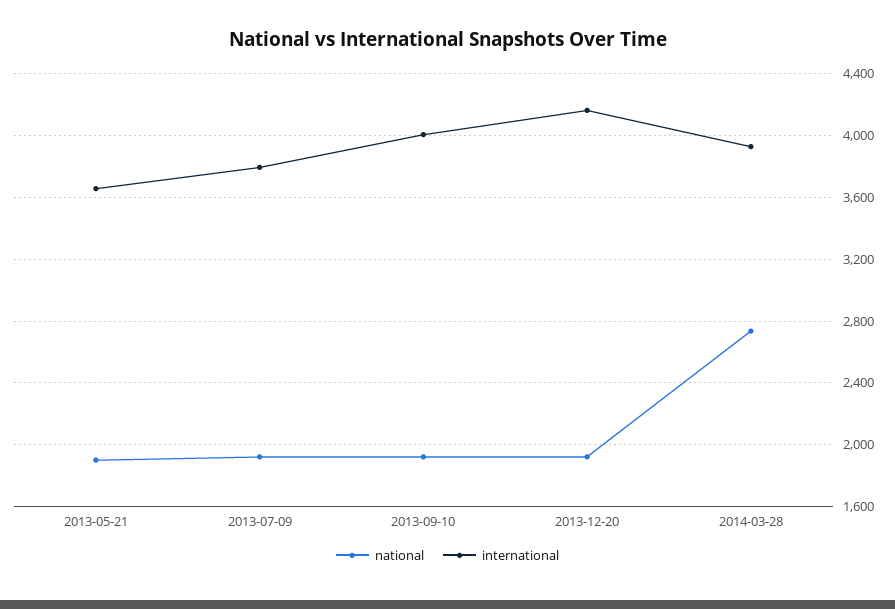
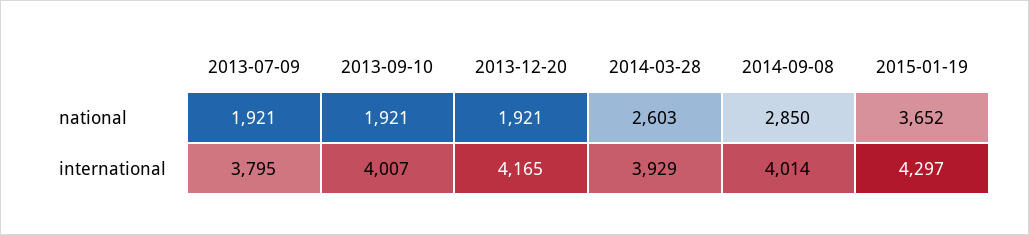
national, 2013-05-21: 1900 -> none
international, 2013-05-21: 3650 -> none
national, 2014-03-28: 2750 -> 2603
national, 2014-09-08: none -> 2850
national, 2015-01-19: none -> 3652
international, 2014-09-08: none -> 4014
international, 2015-01-19: none -> 4297

